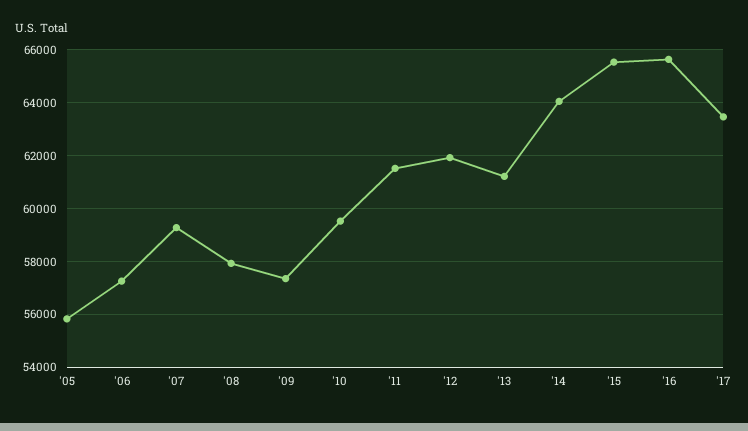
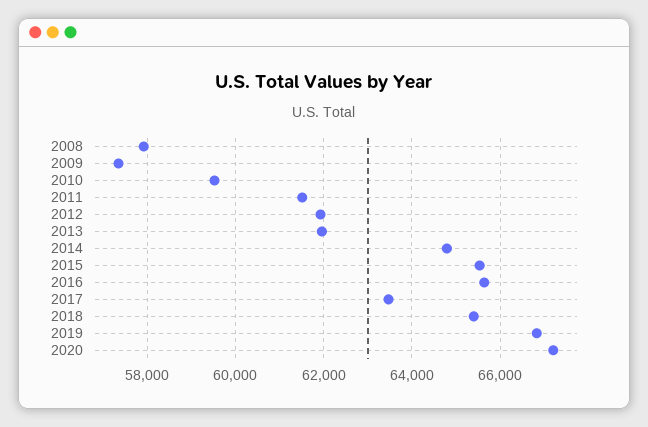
'05: 55750 -> none
'06: 57250 -> none
'07: 59250 -> none
'13: 61250 -> 62000
'14: 64000 -> 64800
2018: none -> 65400
2019: none -> 66800
2020: none -> 67200

